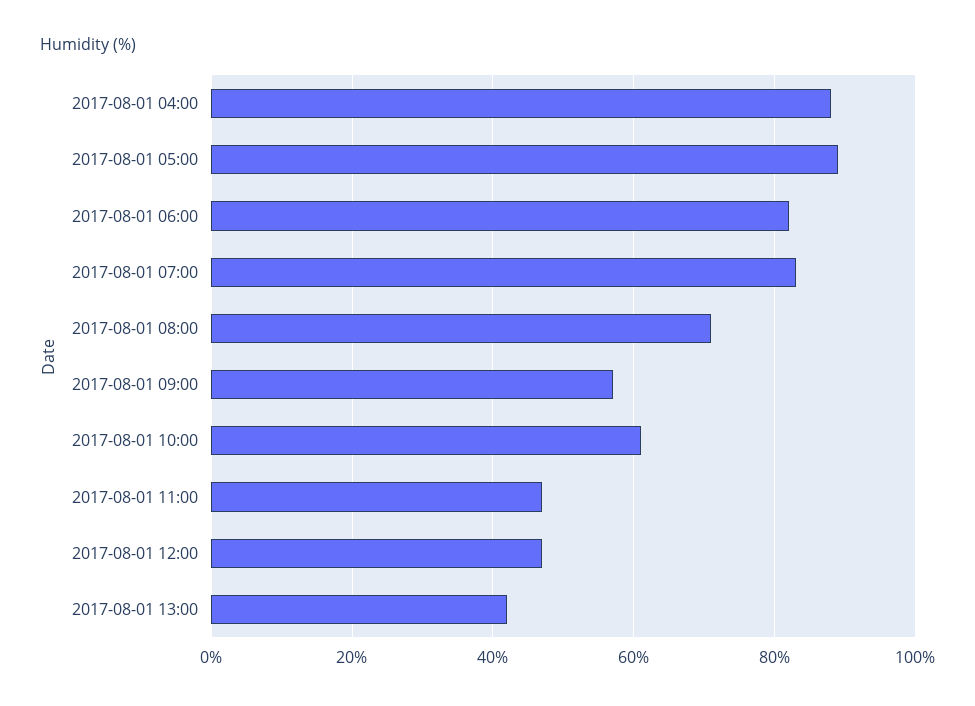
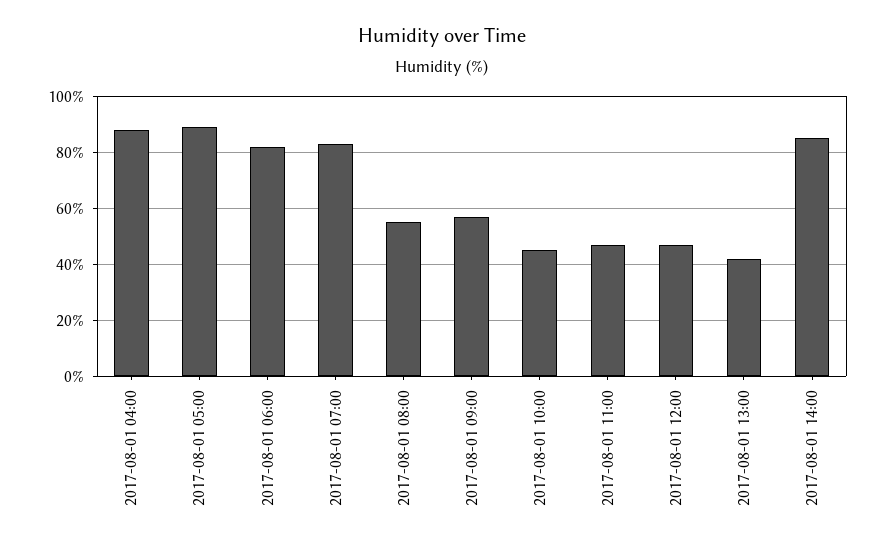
2017-08-01 08:00: 70 -> 55
2017-08-01 10:00: 60 -> 45
2017-08-01 14:00: none -> 85

